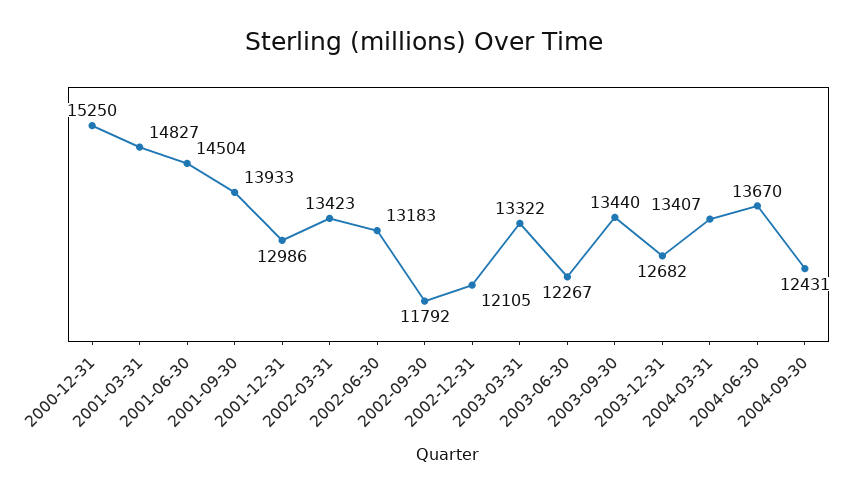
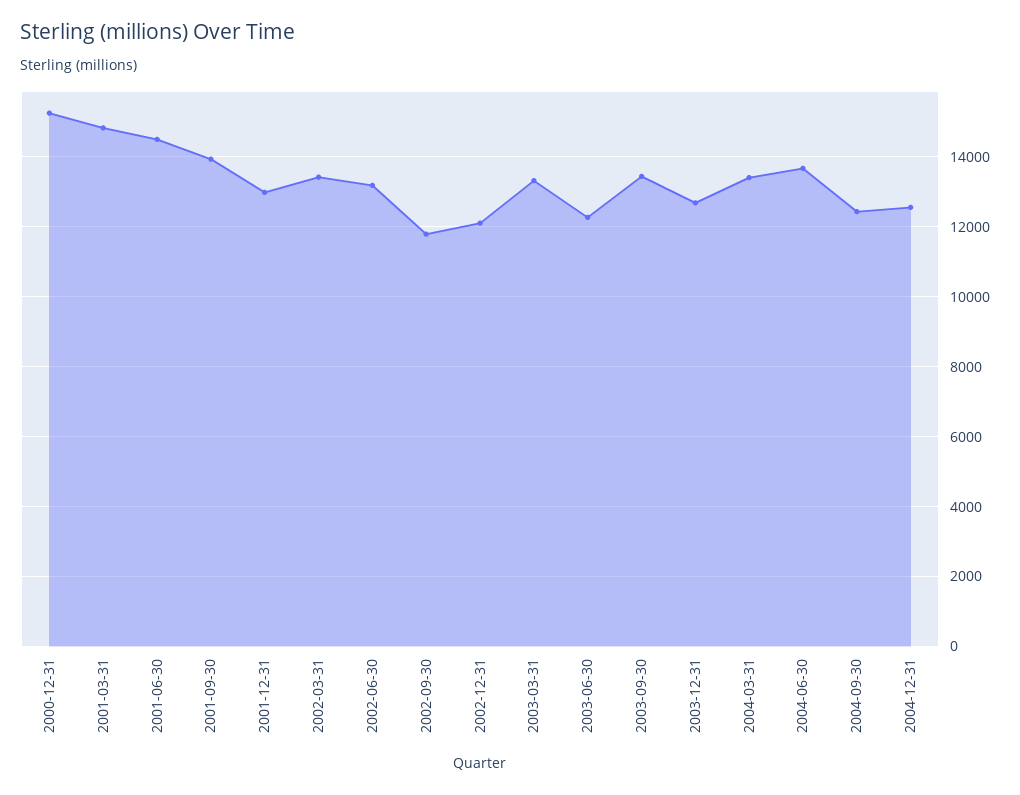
2004-12-31: none -> 12600

